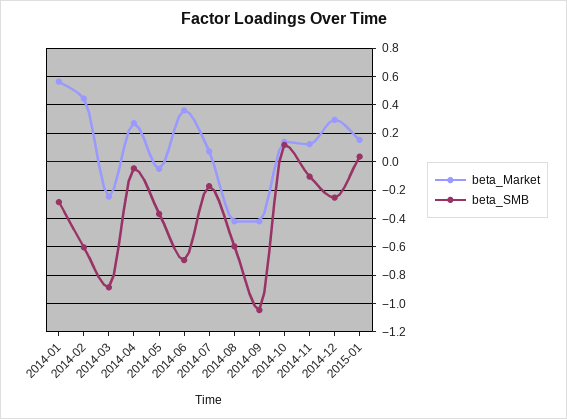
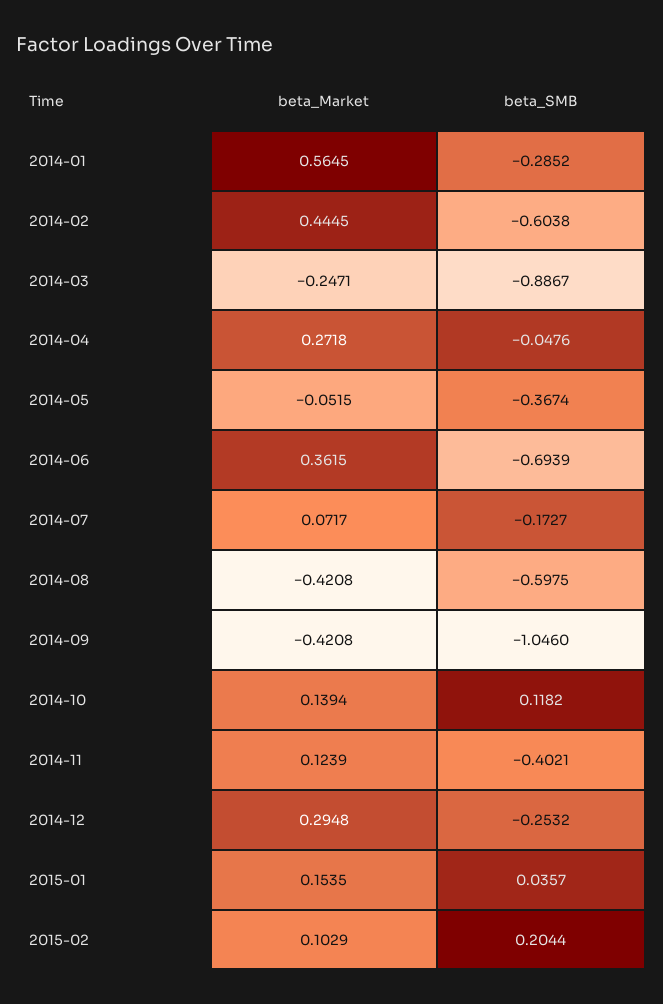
beta_SMB, 2014-11: -0.1 -> -0.4021
beta_Market, 2015-02: none -> 0.1029
beta_SMB, 2015-02: none -> 0.2044

